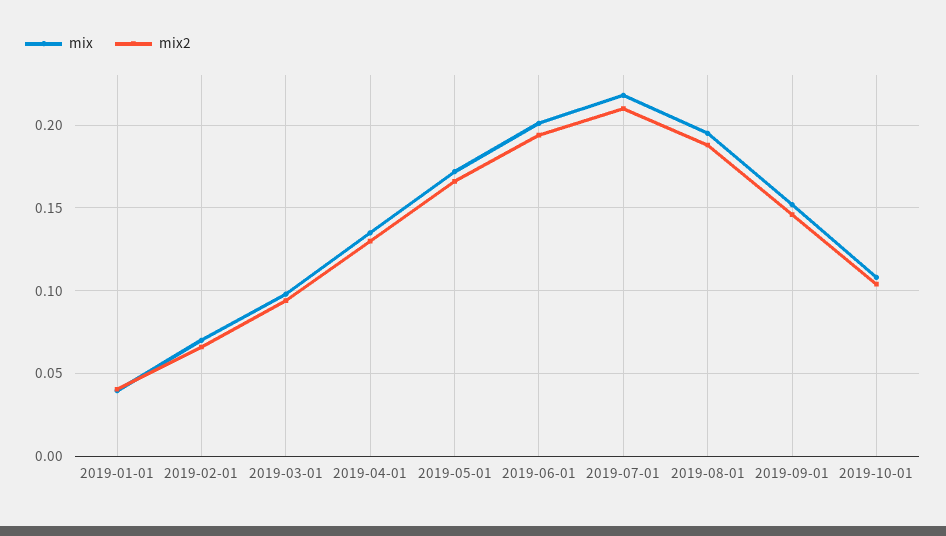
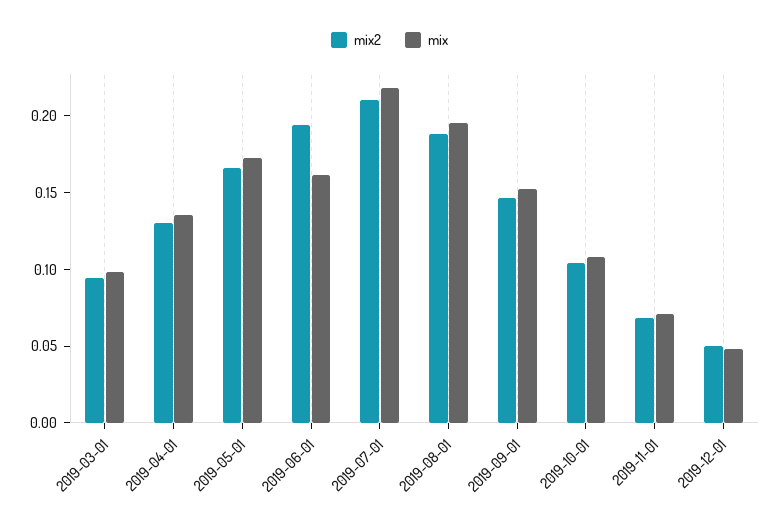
mix, 2019-01-01: 0.04 -> none
mix2, 2019-01-01: 0.04 -> none
mix, 2019-02-01: 0.07 -> none
mix2, 2019-02-01: 0.065 -> none
mix, 2019-06-01: 0.2 -> 0.16
mix2, 2019-11-01: none -> 0.07
mix, 2019-11-01: none -> 0.07
mix2, 2019-12-01: none -> 0.05
mix, 2019-12-01: none -> 0.05

